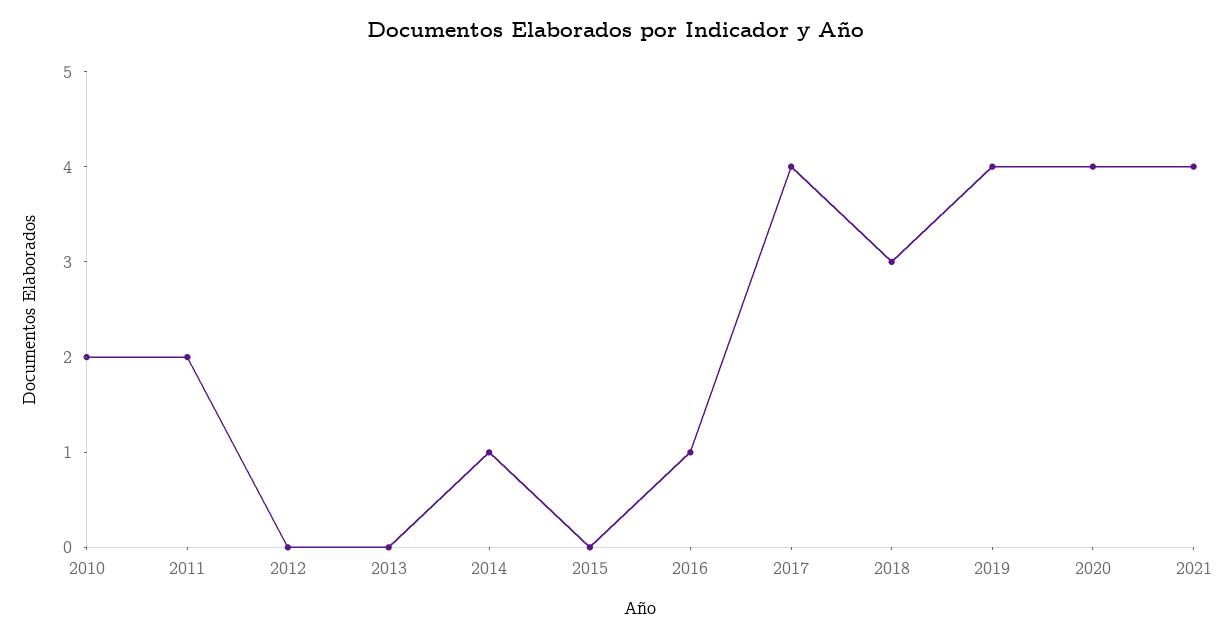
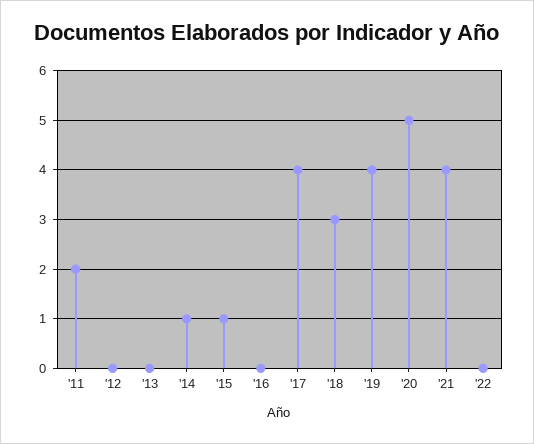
2010: 2 -> none
2015: 0 -> 1
2016: 1 -> 0
2020: 4 -> 5
'22: none -> 0

